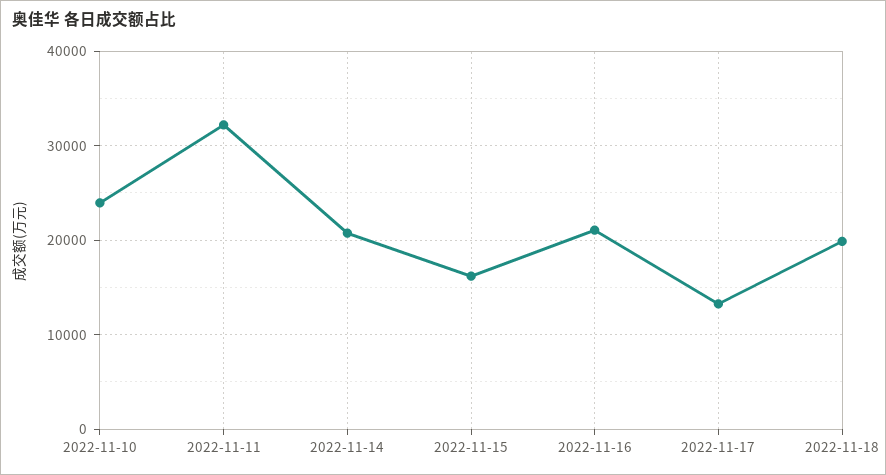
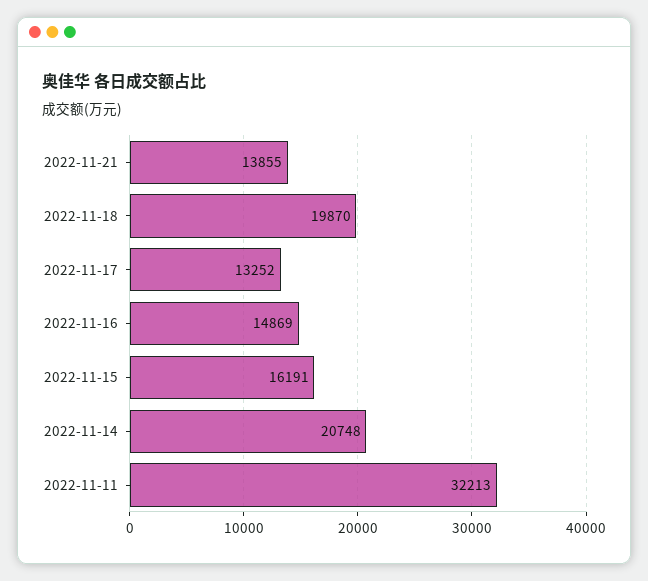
2022-11-10: 24000 -> none
2022-11-16: 21000 -> 14869
2022-11-21: none -> 13855

